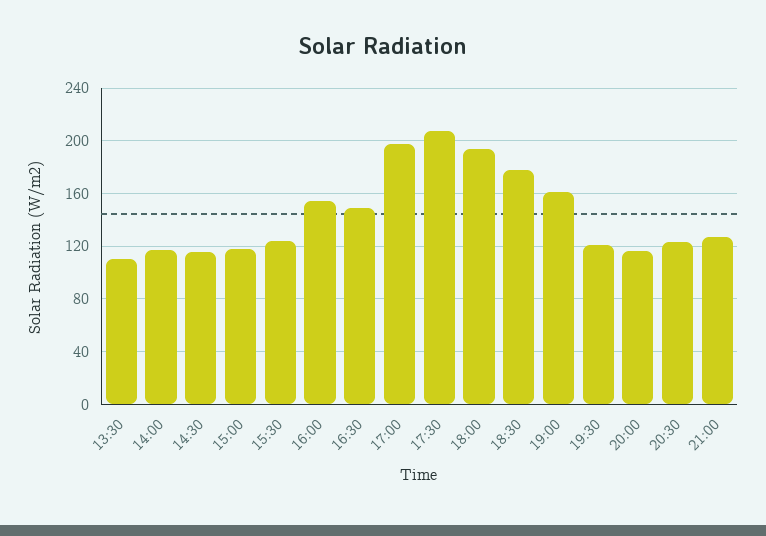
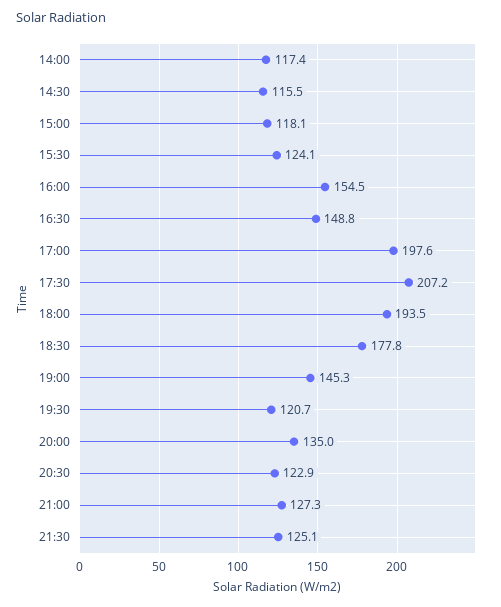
13:30: 110 -> none
19:00: 160 -> 145.3
20:00: 115 -> 135
21:30: none -> 125.1

